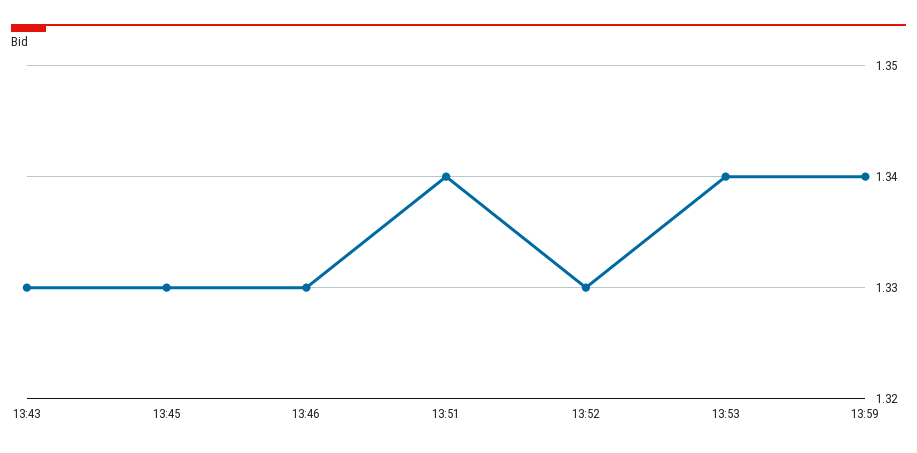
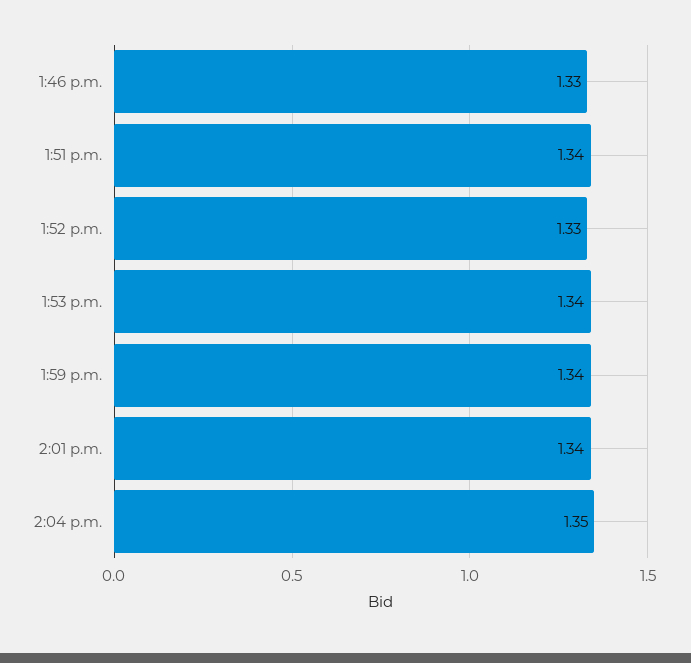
13:43: 1.33 -> none
13:45: 1.33 -> none
2:01 p.m.: none -> 1.34
2:04 p.m.: none -> 1.35

